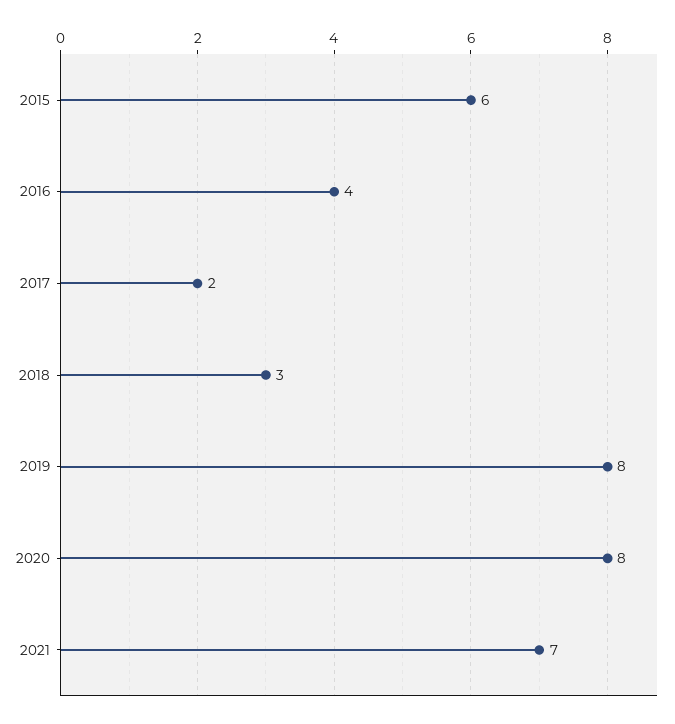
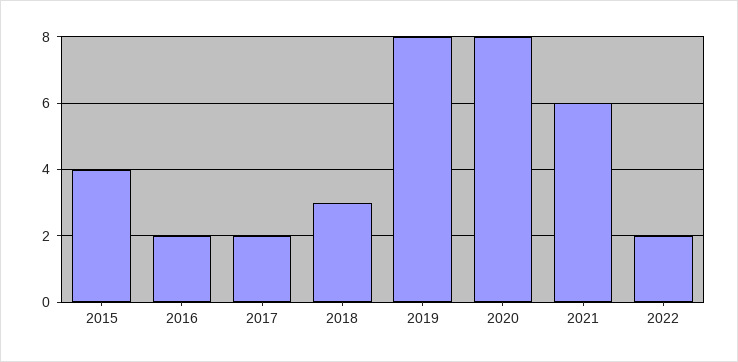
2015: 6 -> 4
2016: 4 -> 2
2021: 7 -> 6
2022: none -> 2

